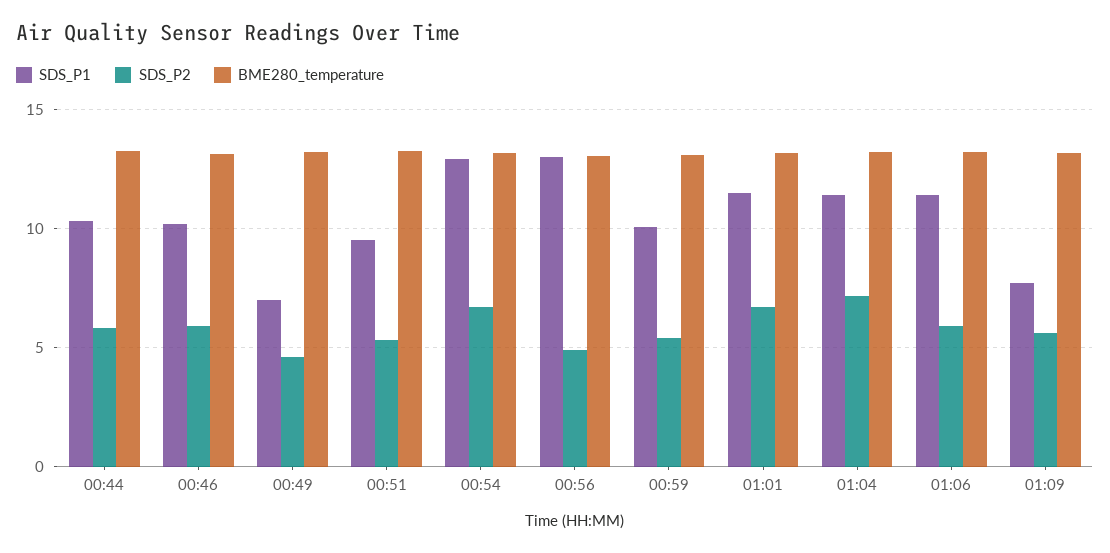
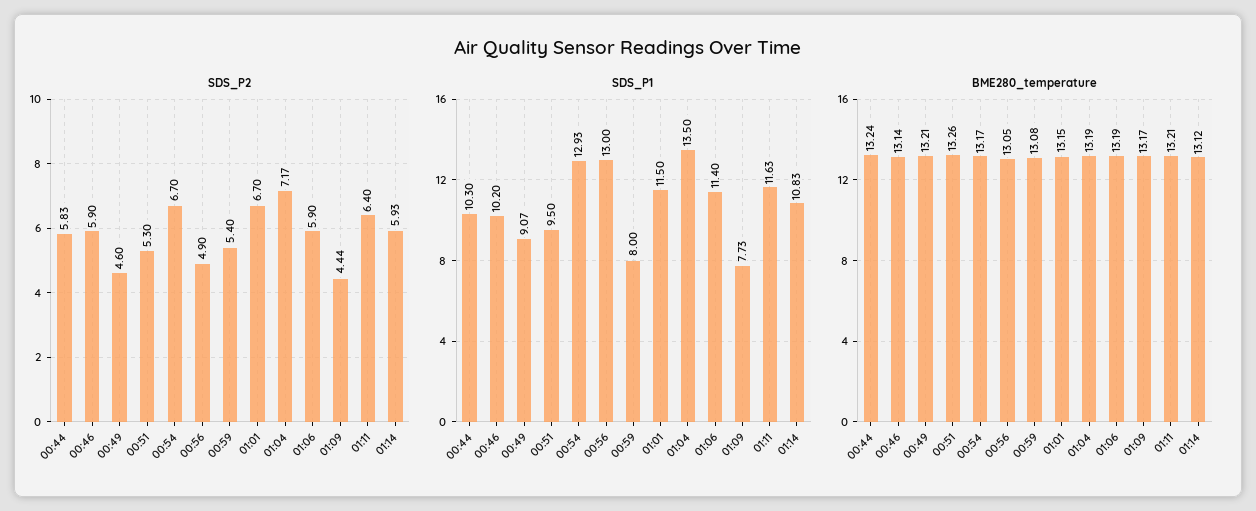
SDS_P1, 00:49: 7 -> 9.07
SDS_P1, 00:59: 10 -> 8
SDS_P1, 01:04: 11.5 -> 13.5
SDS_P2, 01:09: 5.5 -> 4.44
SDS_P2, 01:11: none -> 6.4
SDS_P2, 01:14: none -> 5.93
SDS_P1, 01:11: none -> 11.63
SDS_P1, 01:14: none -> 10.83
BME280_temperature, 01:11: none -> 13.21
BME280_temperature, 01:14: none -> 13.12

